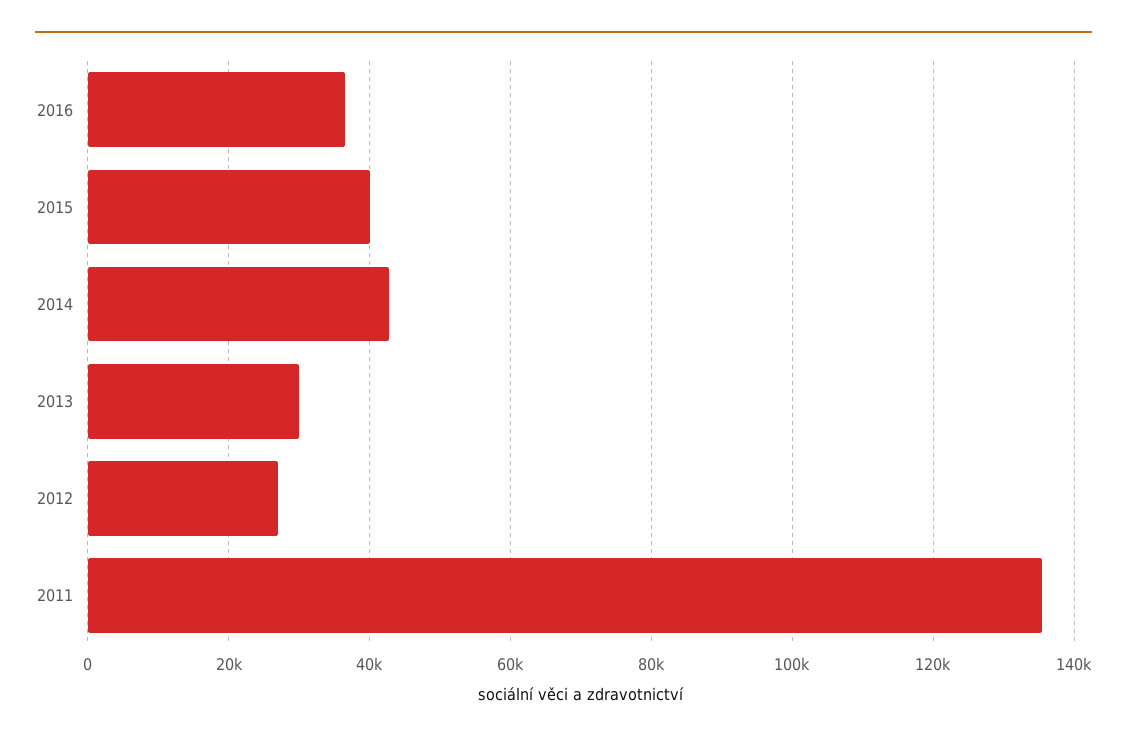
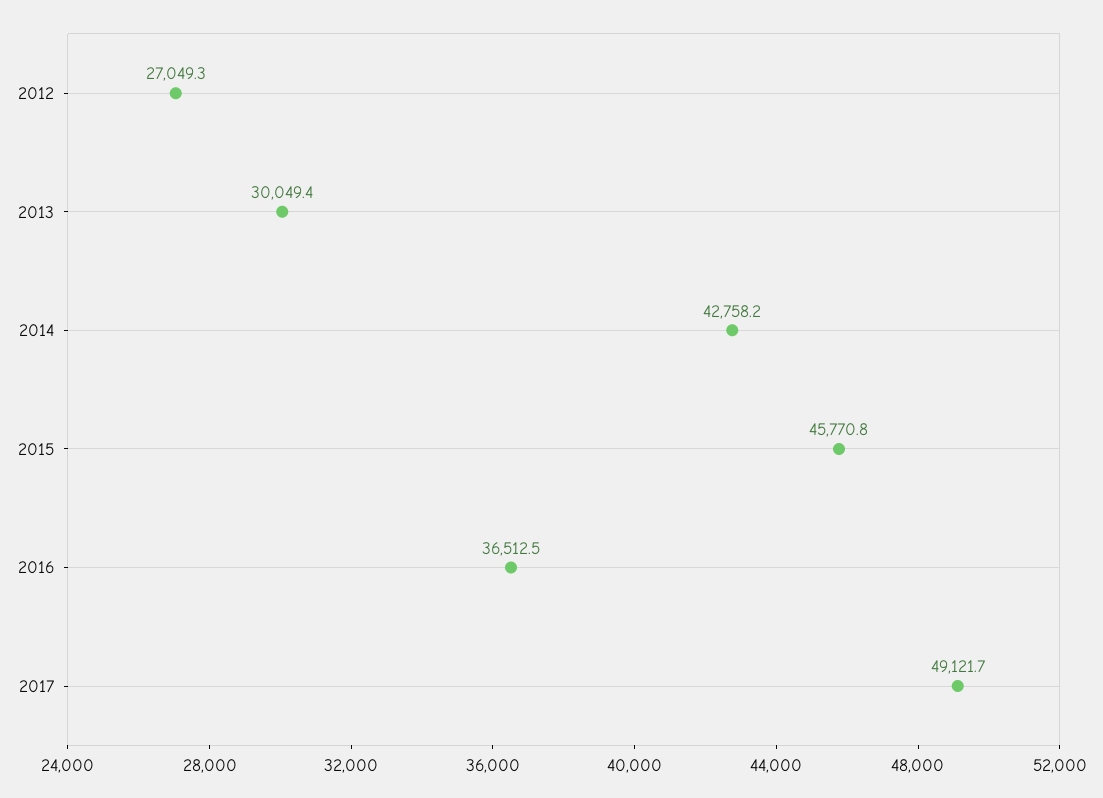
2015: 40000 -> 45770.8
2011: 136000 -> none
2017: none -> 49121.7

